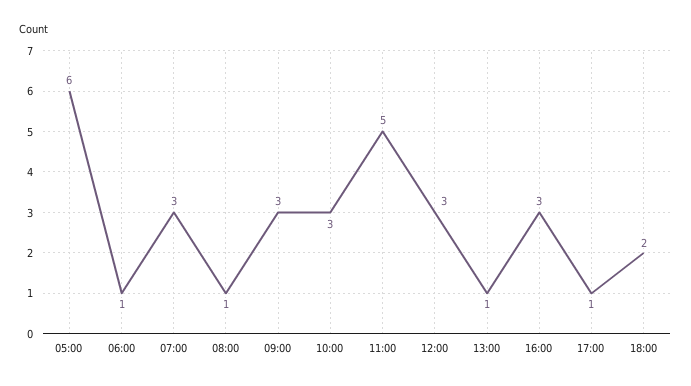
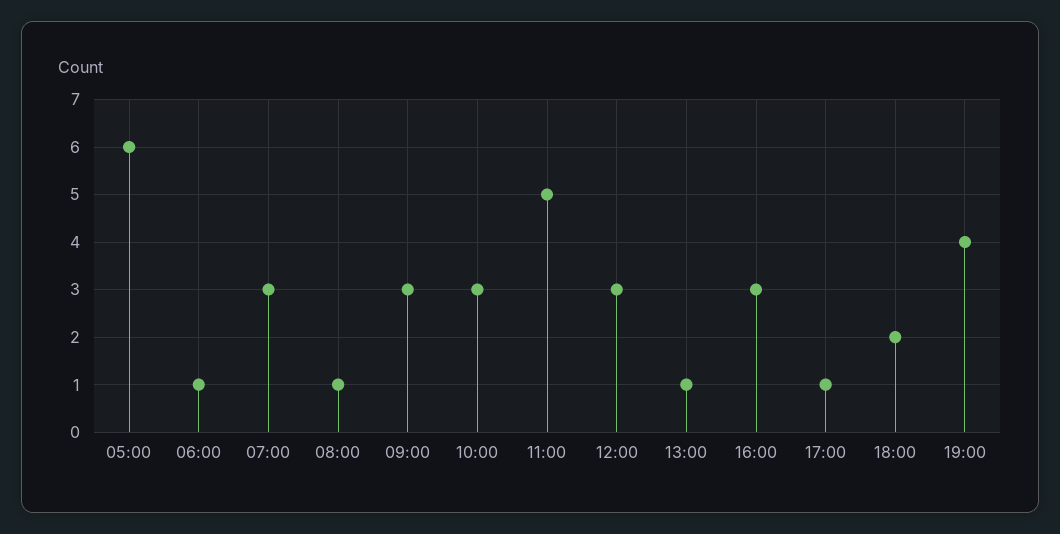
19:00: none -> 4

